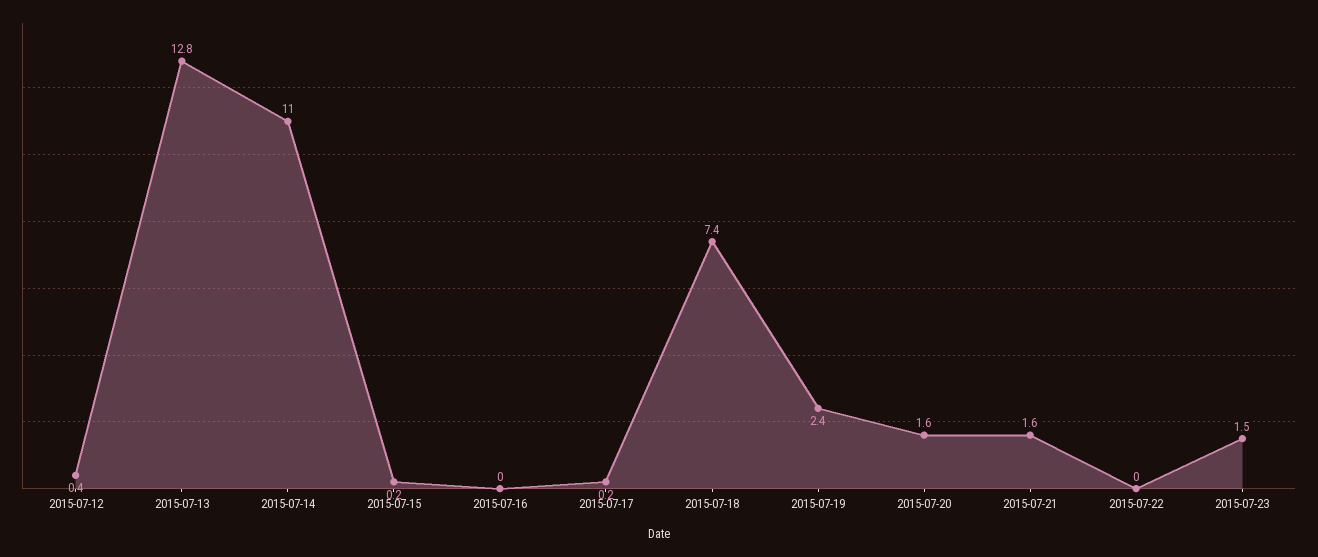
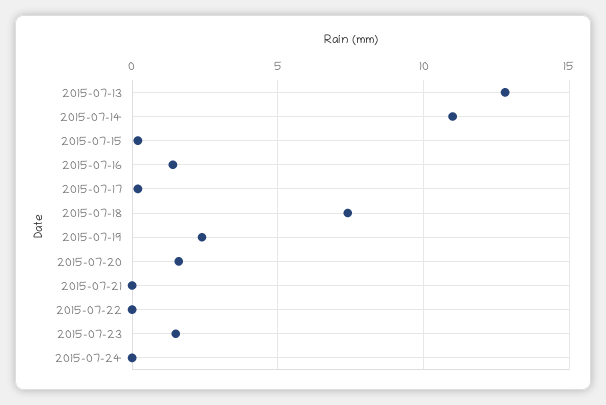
2015-07-12: 0.4 -> none
2015-07-16: 0 -> 1.5
2015-07-21: 1.6 -> 0
2015-07-24: none -> 0

